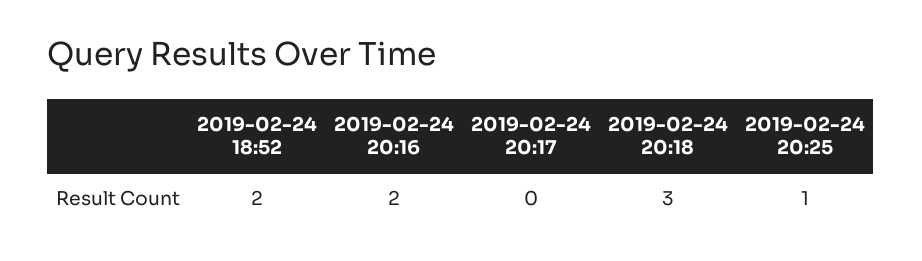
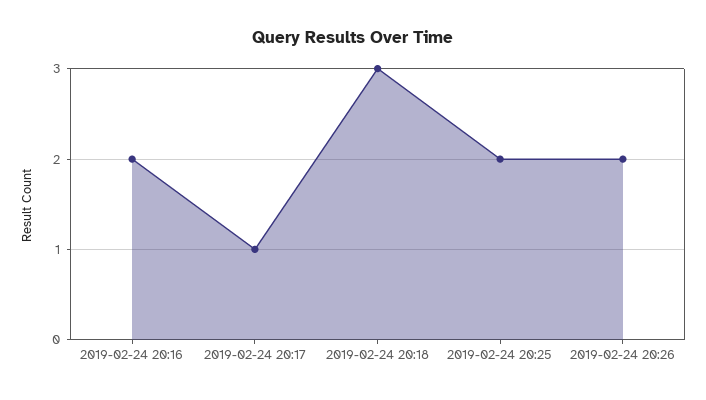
2019-02-24 18:52: 2 -> none
2019-02-24 20:17: 0 -> 1
2019-02-24 20:25: 1 -> 2
2019-02-24 20:26: none -> 2

